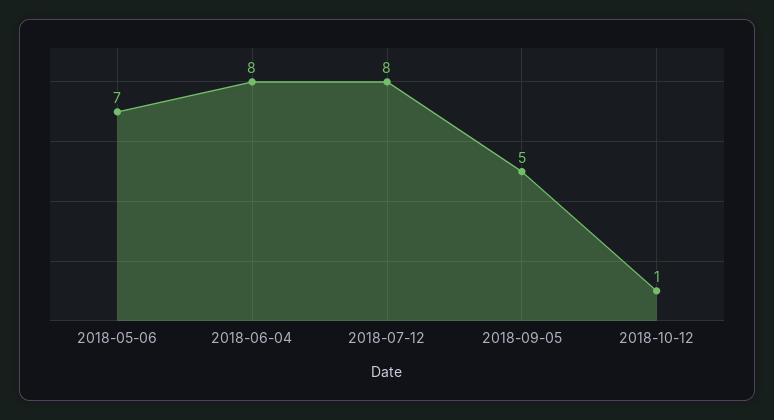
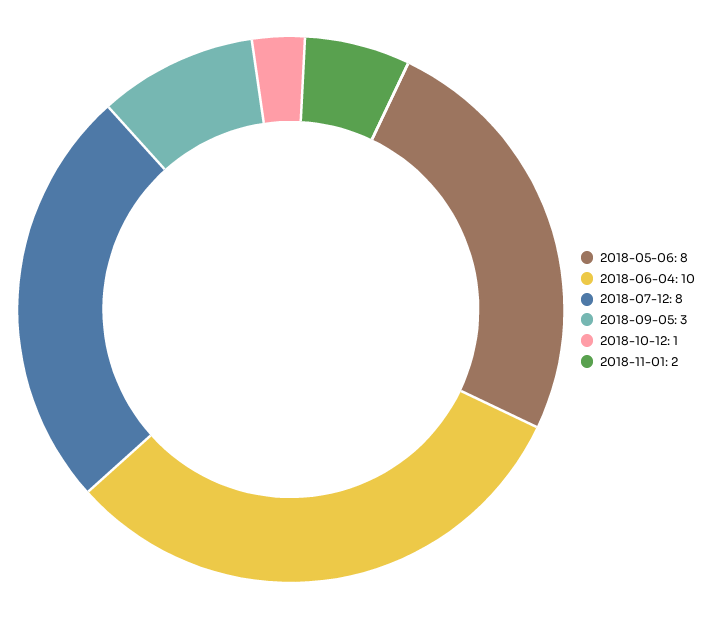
2018-05-06: 7 -> 8
2018-06-04: 8 -> 10
2018-09-05: 5 -> 3
2018-11-01: none -> 2

